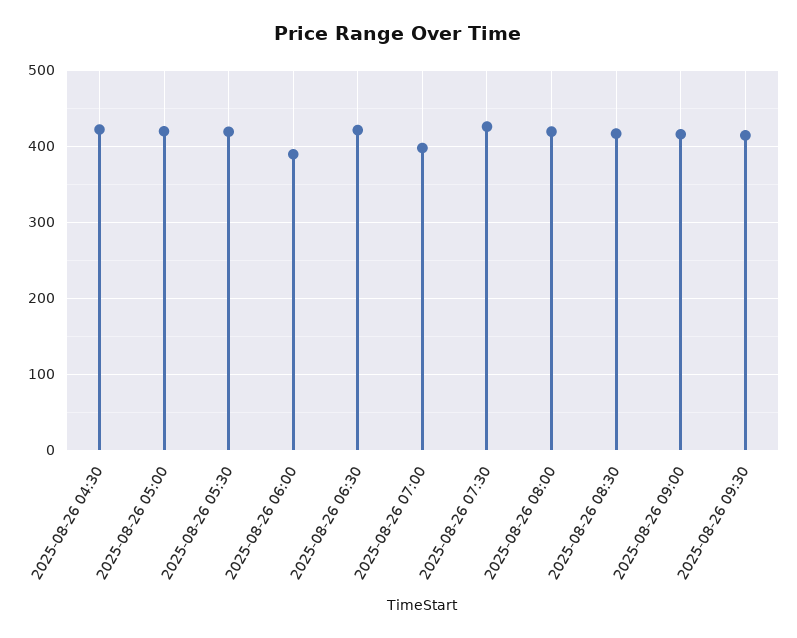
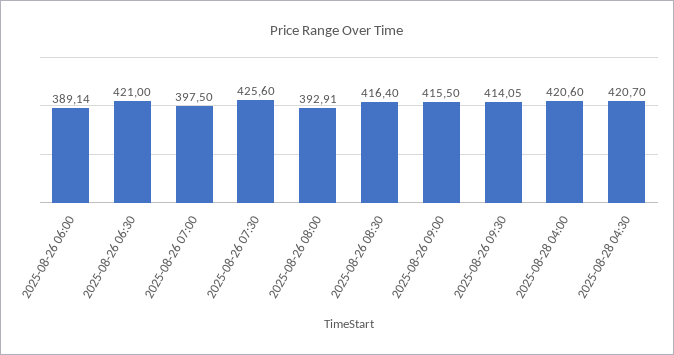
2025-08-26 04:30: 420 -> none
2025-08-26 05:00: 420 -> none
2025-08-26 05:30: 420 -> none
2025-08-26 08:00: 420 -> 392.91
2025-08-28 04:00: none -> 420.6
2025-08-28 04:30: none -> 420.7

